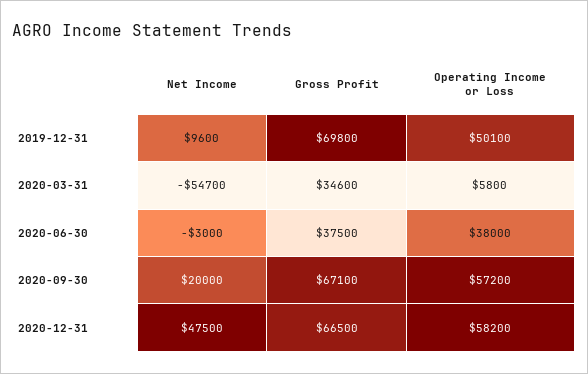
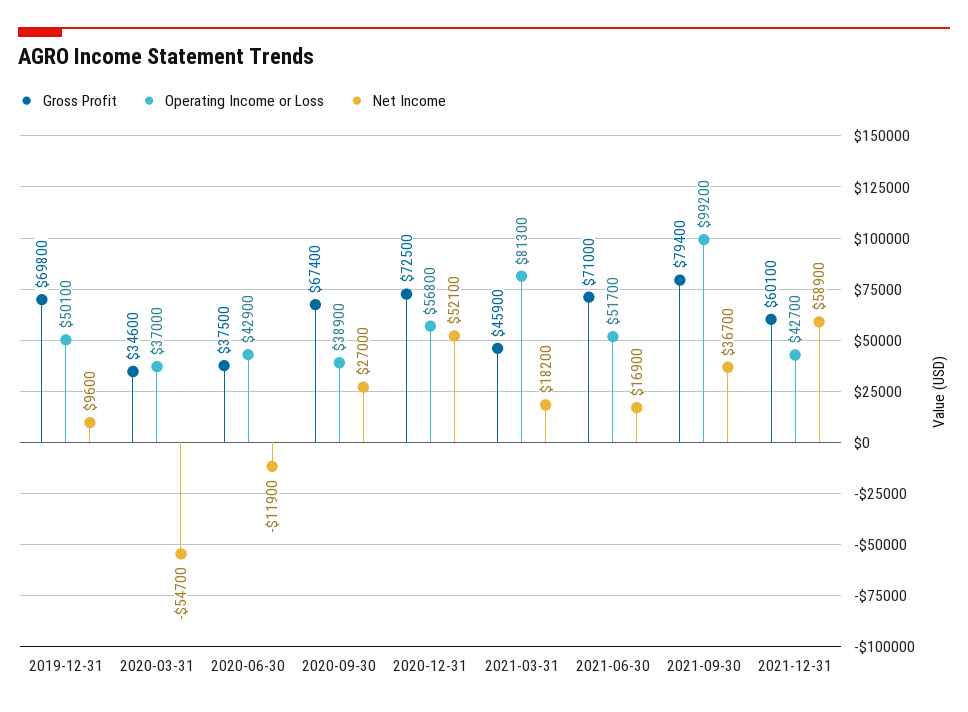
Operating Income or Loss, 2020-03-31: 5800 -> 37000
Net Income, 2020-06-30: -3000 -> -11900
Operating Income or Loss, 2020-06-30: 38000 -> 42900
Net Income, 2020-09-30: 20000 -> 27000
Gross Profit, 2020-09-30: 67100 -> 67400
Operating Income or Loss, 2020-09-30: 57200 -> 38900
Net Income, 2020-12-31: 47500 -> 52100
Gross Profit, 2020-12-31: 66500 -> 72500
Operating Income or Loss, 2020-12-31: 58200 -> 56800
Gross Profit, 2021-03-31: none -> 45900
Operating Income or Loss, 2021-03-31: none -> 81300
Net Income, 2021-03-31: none -> 18200
Gross Profit, 2021-06-30: none -> 71000
Operating Income or Loss, 2021-06-30: none -> 51700
Net Income, 2021-06-30: none -> 16900
Gross Profit, 2021-09-30: none -> 79400
Operating Income or Loss, 2021-09-30: none -> 99200
Net Income, 2021-09-30: none -> 36700
Gross Profit, 2021-12-31: none -> 60100
Operating Income or Loss, 2021-12-31: none -> 42700
Net Income, 2021-12-31: none -> 58900

